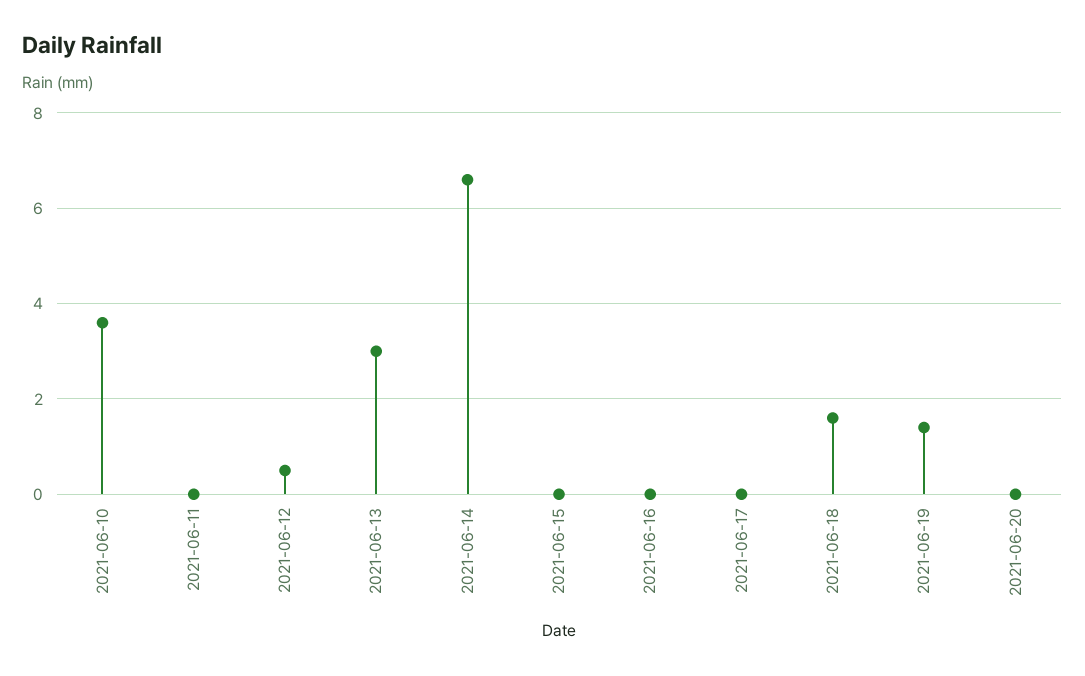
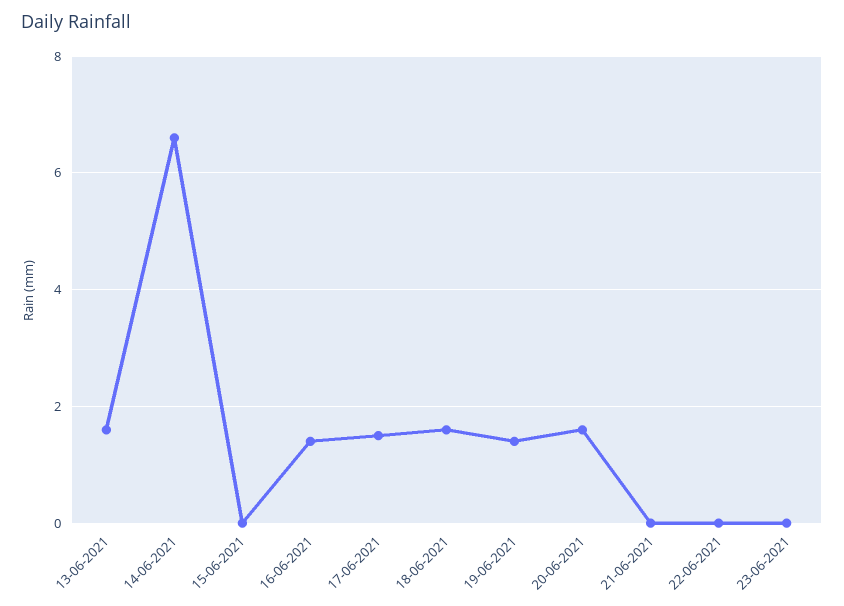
2021-06-10: 3.5 -> none
2021-06-11: 0 -> none
2021-06-12: 0.5 -> none
2021-06-13: 3 -> 1.5
2021-06-16: 0 -> 1.5
2021-06-17: 0 -> 1.5
2021-06-20: 0 -> 1.5
21-06-2021: none -> 0
22-06-2021: none -> 0
23-06-2021: none -> 0

